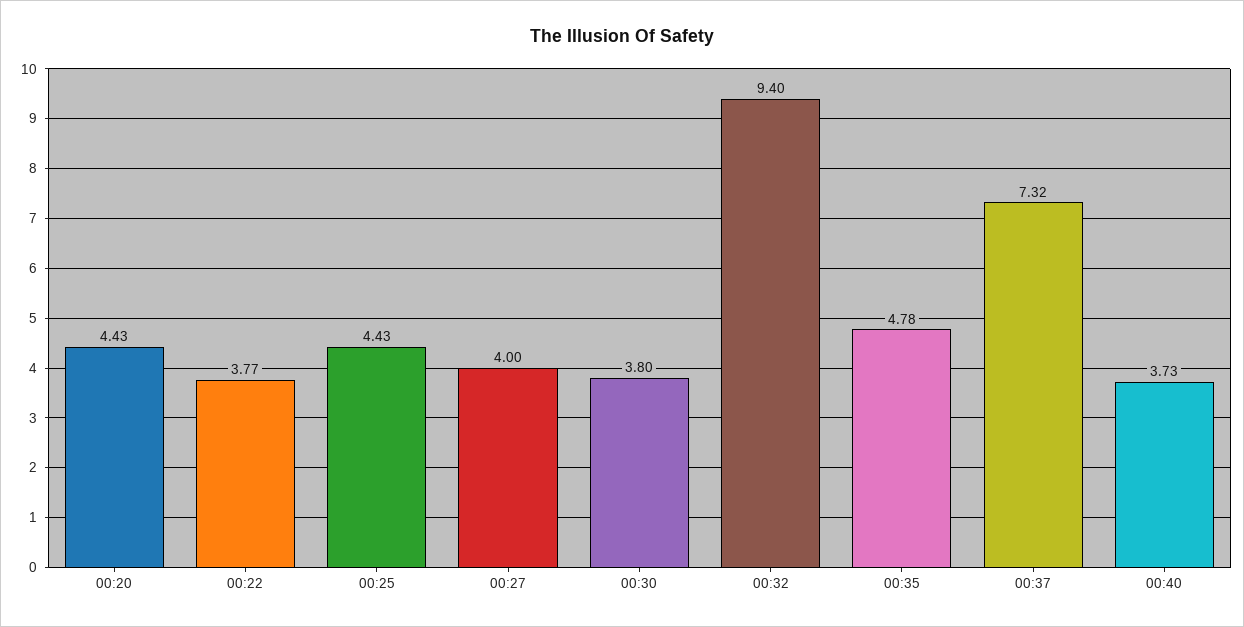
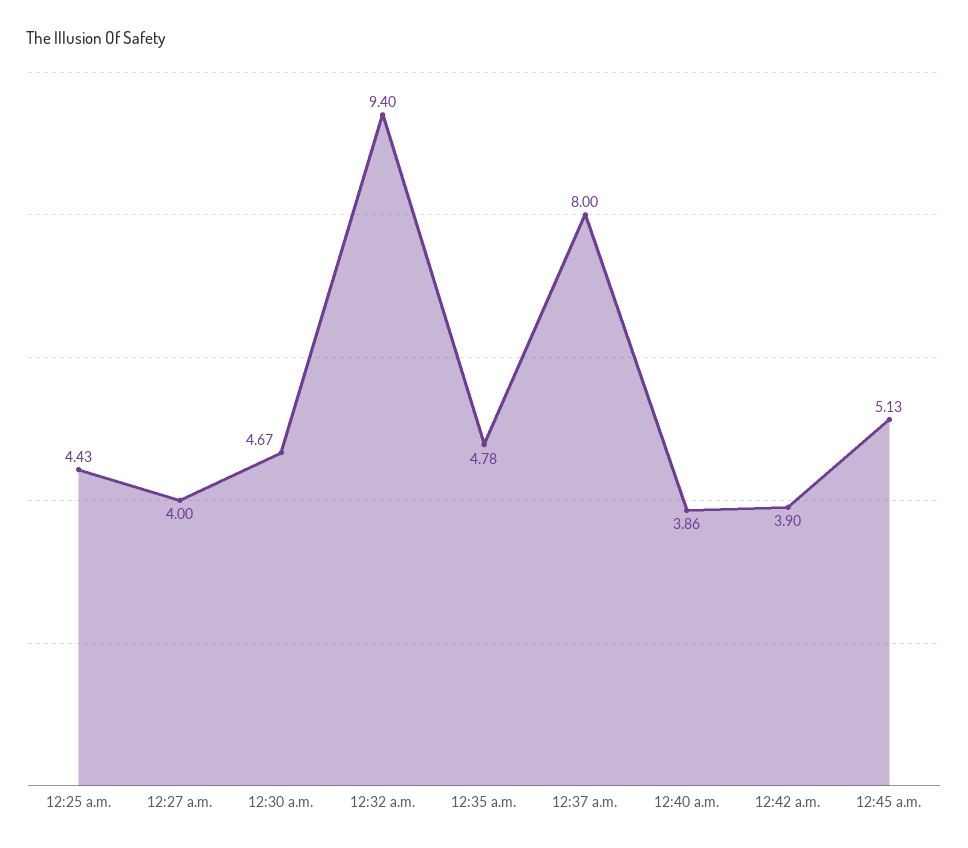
00:20: 4.43 -> none
00:22: 3.77 -> none
00:30: 3.8 -> 4.67
00:37: 7.32 -> 8
00:40: 3.73 -> 3.86
12:42 a.m.: none -> 3.9
12:45 a.m.: none -> 5.13

